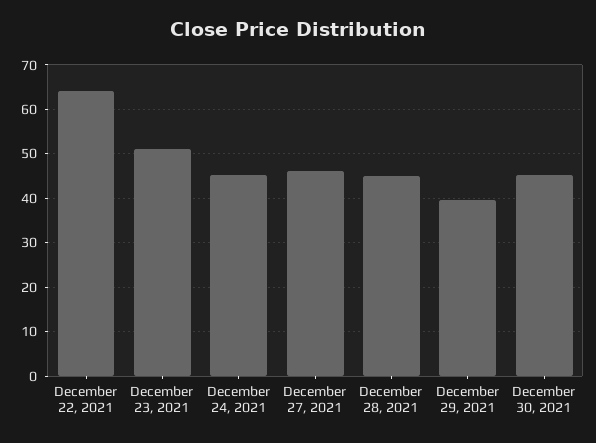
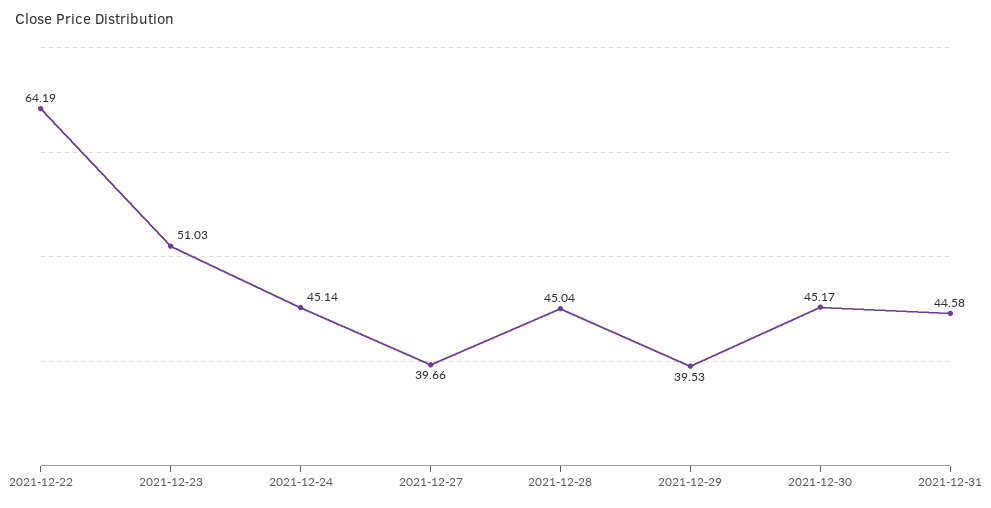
December 27, 2021: 46 -> 39.66
2021-12-31: none -> 44.58

